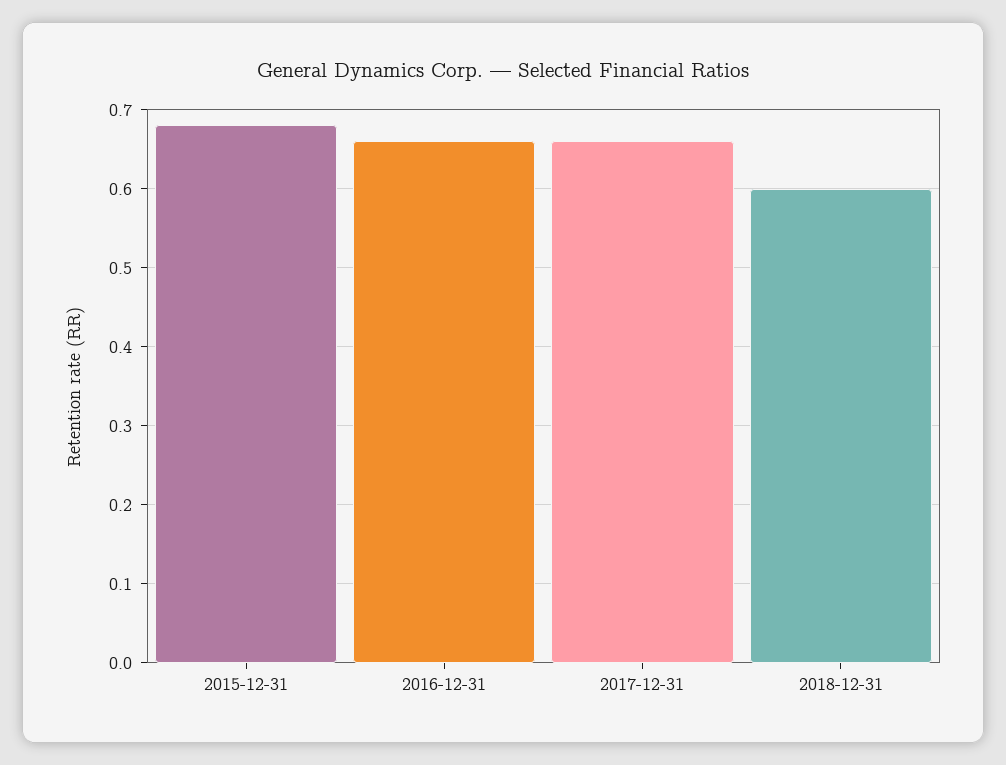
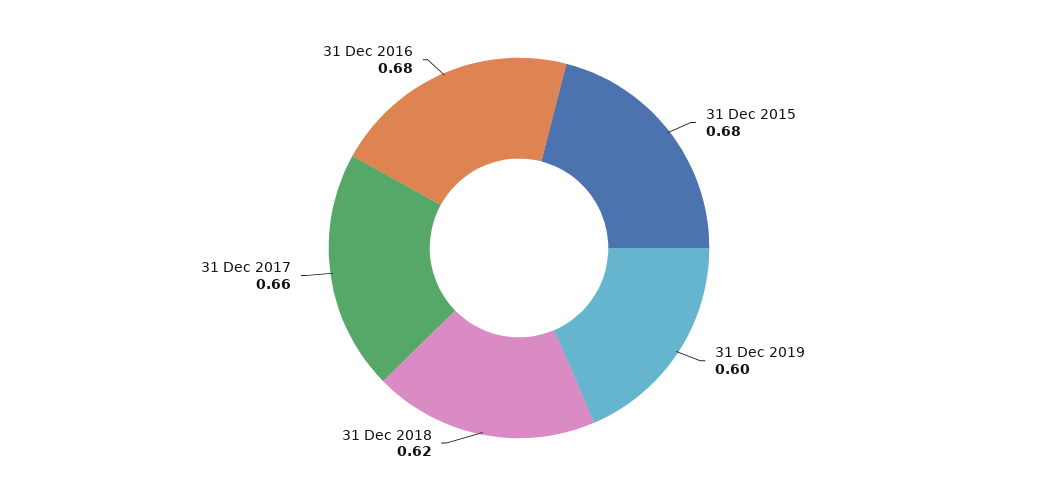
2016-12-31: 0.66 -> 0.68
2018-12-31: 0.6 -> 0.62
31 Dec 2019: none -> 0.6

